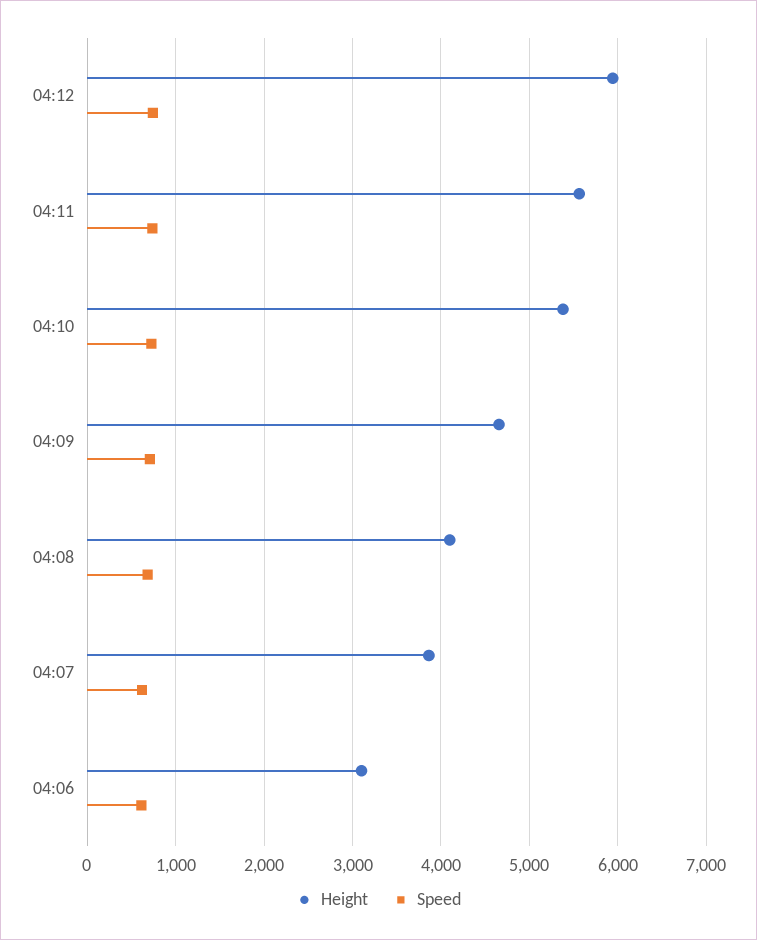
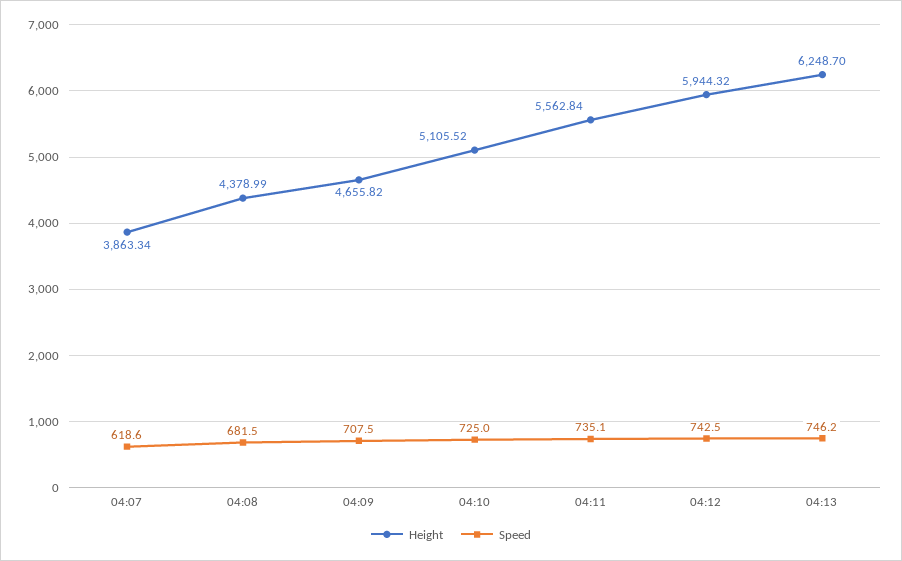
Height, 04:10: 5400 -> 5105.52
Height, 04:08: 4100 -> 4378.99
Height, 04:06: 3100 -> none
Speed, 04:06: 600 -> none
Height, 04:13: none -> 6248.7
Speed, 04:13: none -> 746.2

